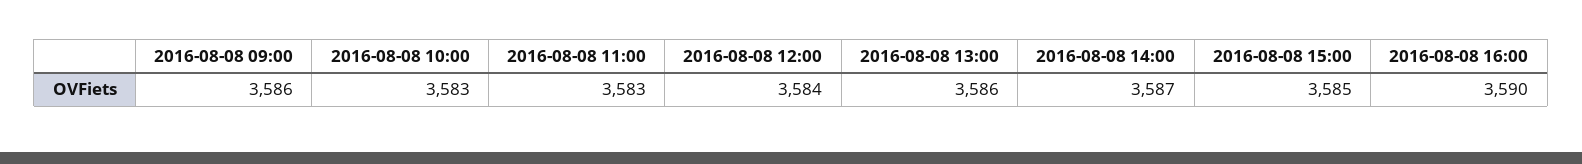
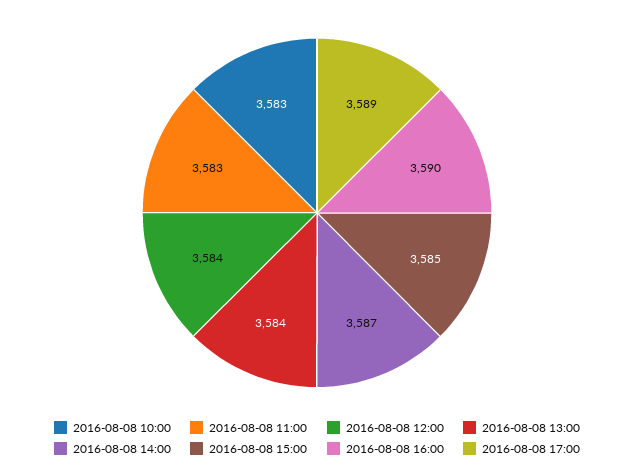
2016-08-08 09:00: 3586 -> none
2016-08-08 13:00: 3586 -> 3584
2016-08-08 17:00: none -> 3589

